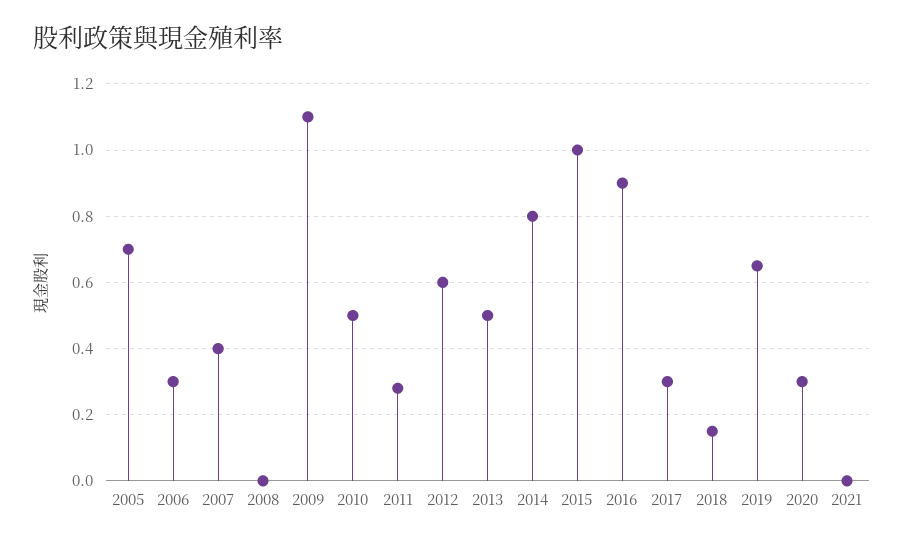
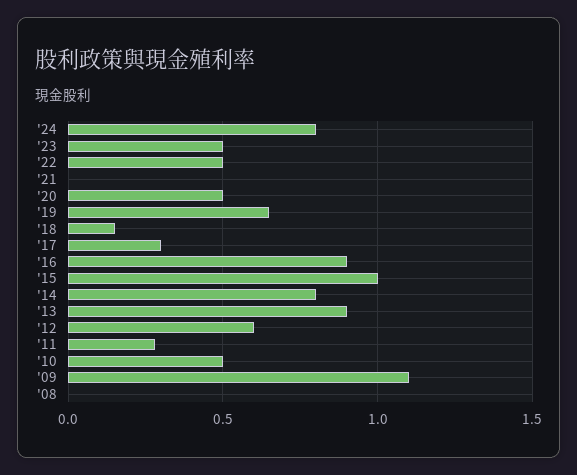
2005: 0.7 -> none
2006: 0.3 -> none
2007: 0.4 -> none
2013: 0.5 -> 0.9
2020: 0.3 -> 0.5
'24: none -> 0.8
'23: none -> 0.5
'22: none -> 0.5

